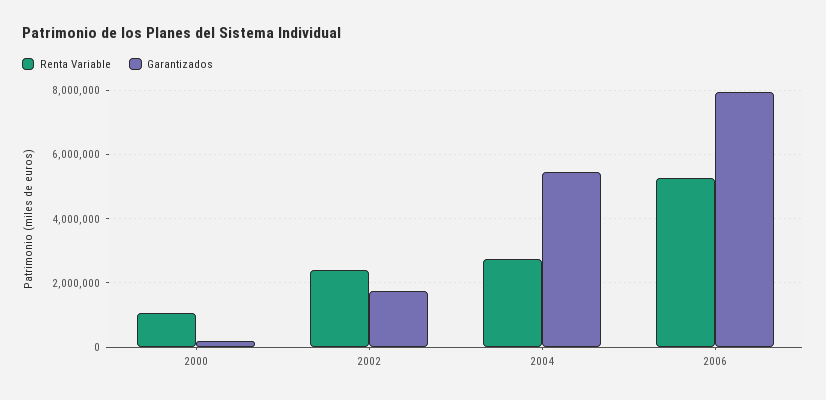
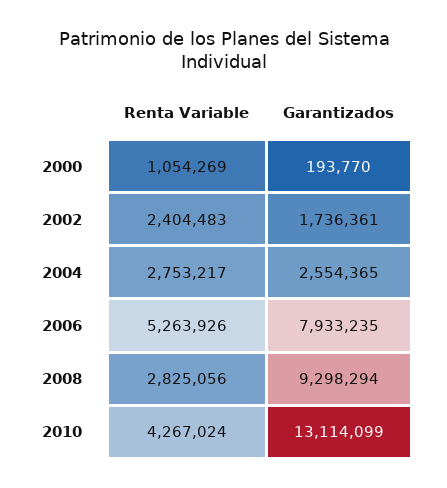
Garantizados, 2004: 5400000 -> 2554365
Renta Variable, 2008: none -> 2825056
Garantizados, 2008: none -> 9298294
Renta Variable, 2010: none -> 4267024
Garantizados, 2010: none -> 13114099

